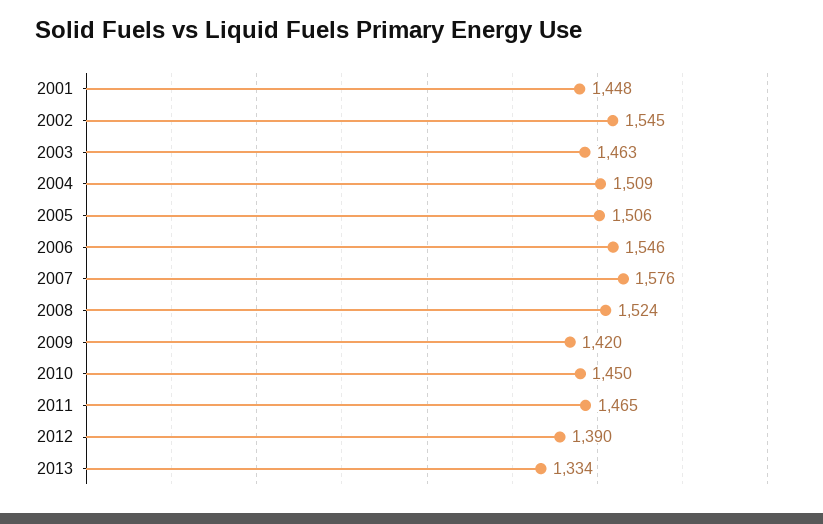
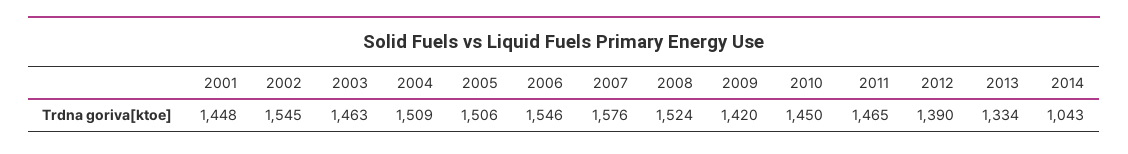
2014: none -> 1043

